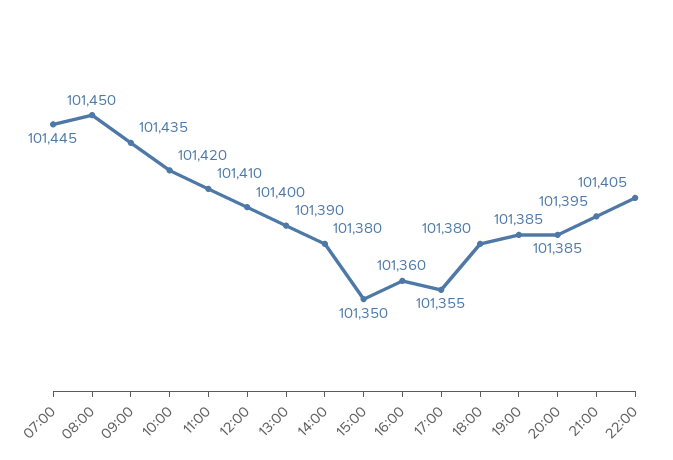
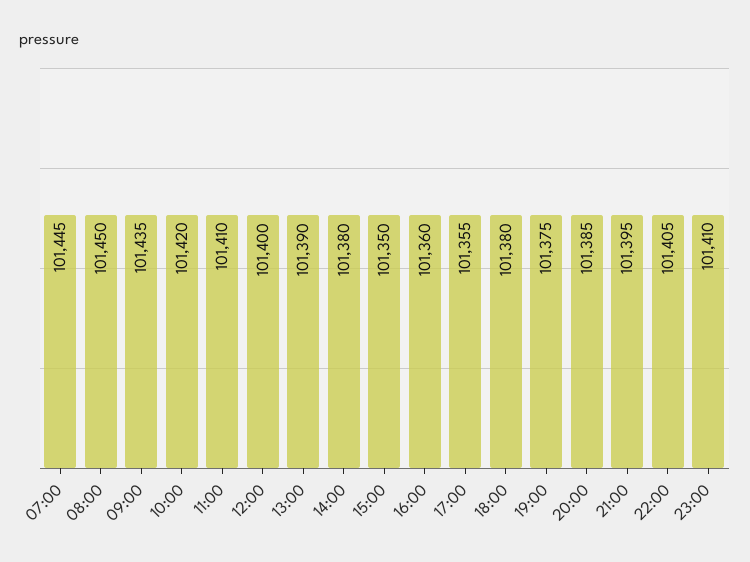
19:00: 101385 -> 101375
23:00: none -> 101410

